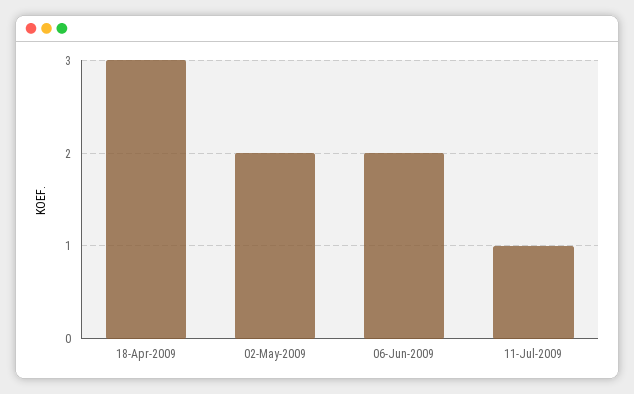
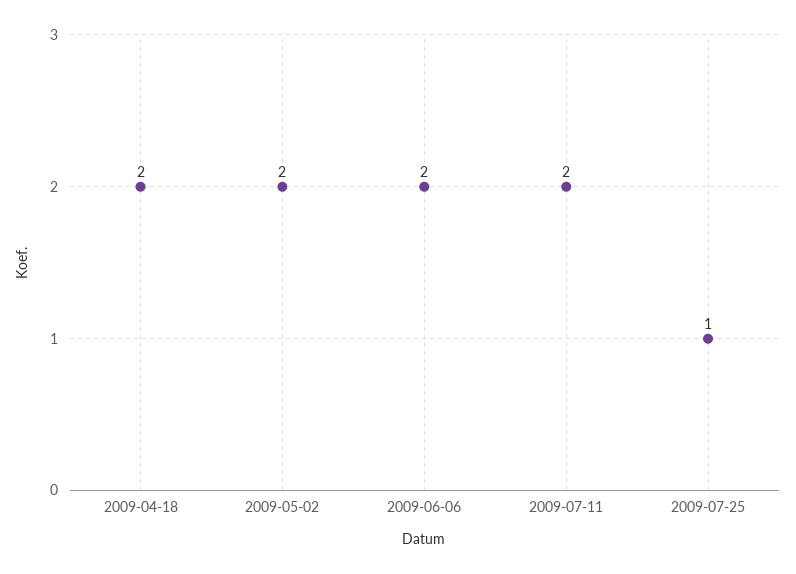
18-Apr-2009: 3 -> 2
11-Jul-2009: 1 -> 2
2009-07-25: none -> 1

